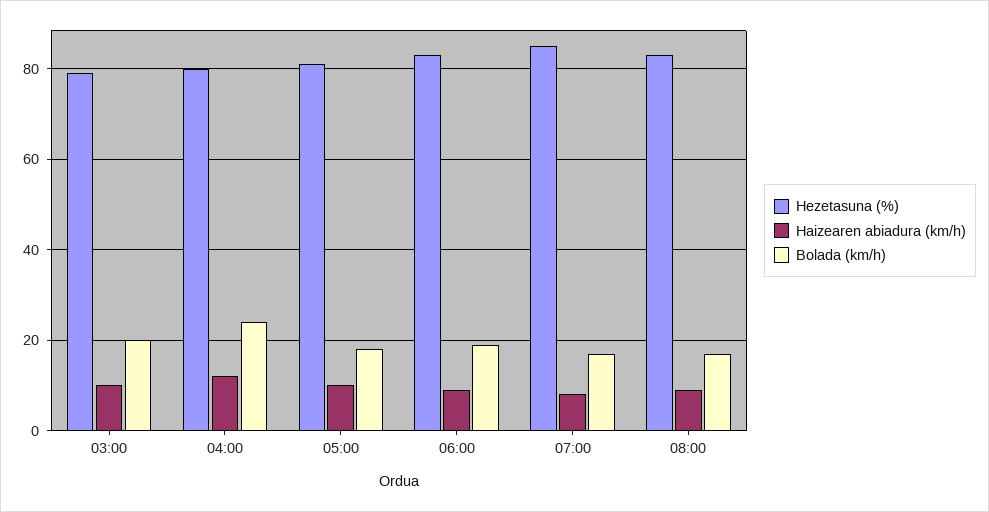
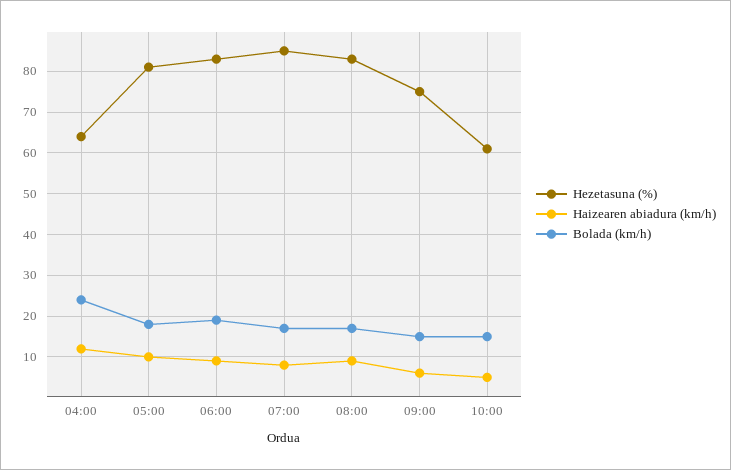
Hezetasuna (%), 03:00: 80 -> none
Haizearen abiadura (km/h), 03:00: 10 -> none
Bolada (km/h), 03:00: 20 -> none
Hezetasuna (%), 04:00: 80 -> 65
Hezetasuna (%), 09:00: none -> 75
Haizearen abiadura (km/h), 09:00: none -> 5
Bolada (km/h), 09:00: none -> 15
Hezetasuna (%), 10:00: none -> 60
Haizearen abiadura (km/h), 10:00: none -> 5
Bolada (km/h), 10:00: none -> 15

